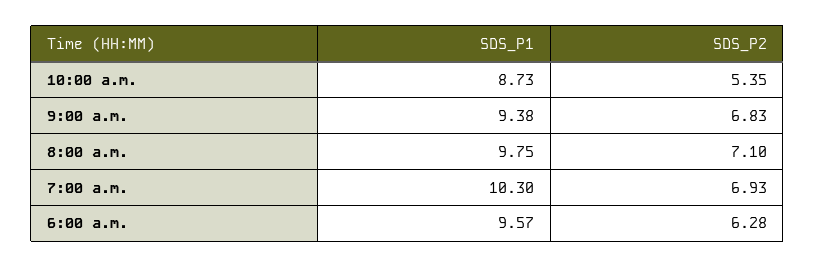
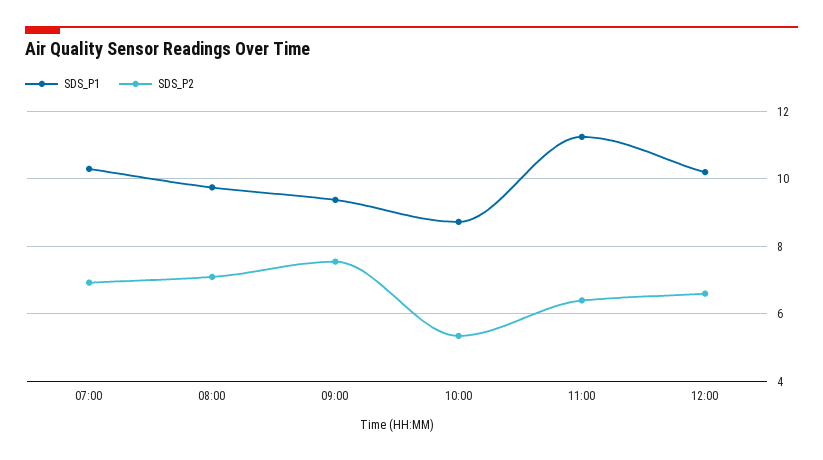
SDS_P2, 9:00 a.m.: 6.83 -> 7.6
SDS_P1, 6:00 a.m.: 9.57 -> none
SDS_P2, 6:00 a.m.: 6.28 -> none
SDS_P1, 11:00: none -> 11.2
SDS_P2, 11:00: none -> 6.4
SDS_P1, 12:00: none -> 10.2
SDS_P2, 12:00: none -> 6.6

